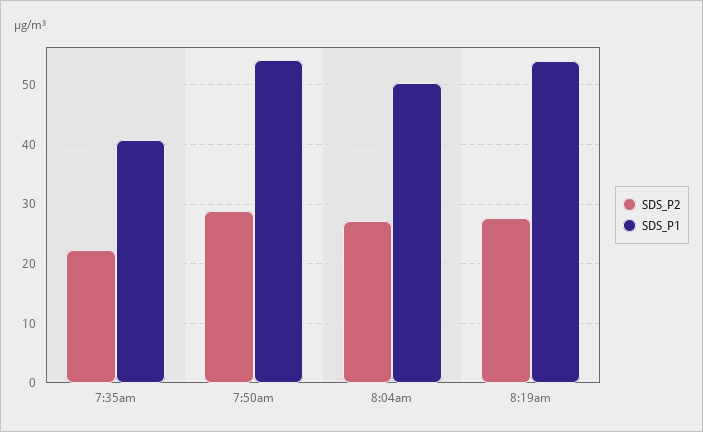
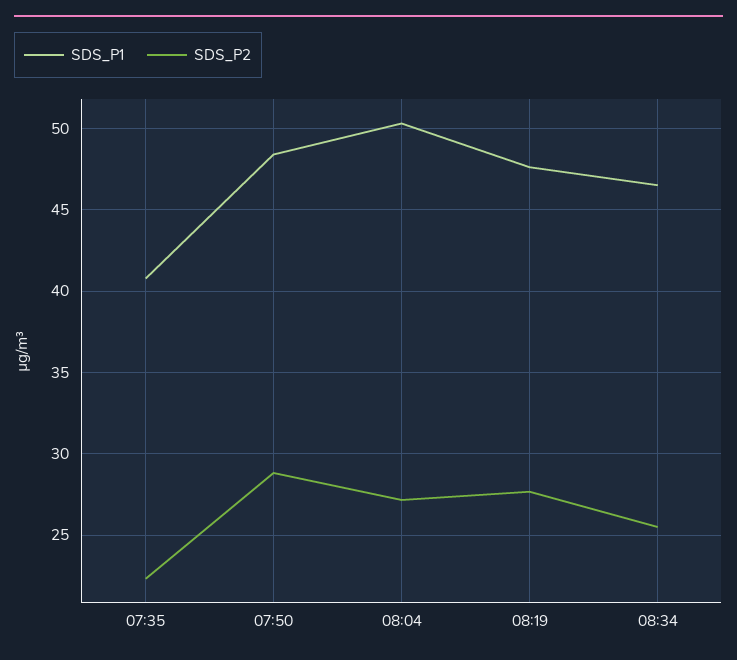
SDS_P1, 7:50am: 54 -> 48.5
SDS_P1, 8:19am: 54 -> 47.5
SDS_P1, 08:34: none -> 46.5
SDS_P2, 08:34: none -> 25.5

